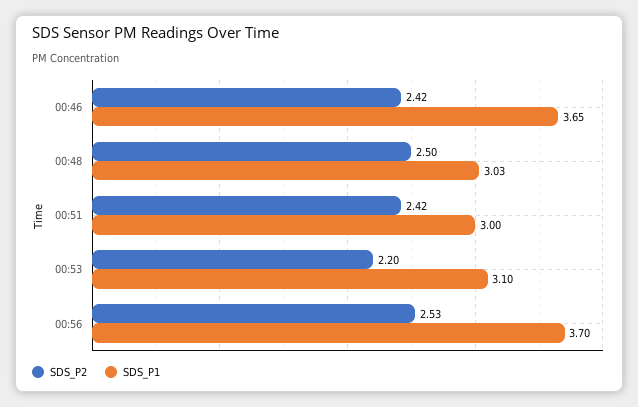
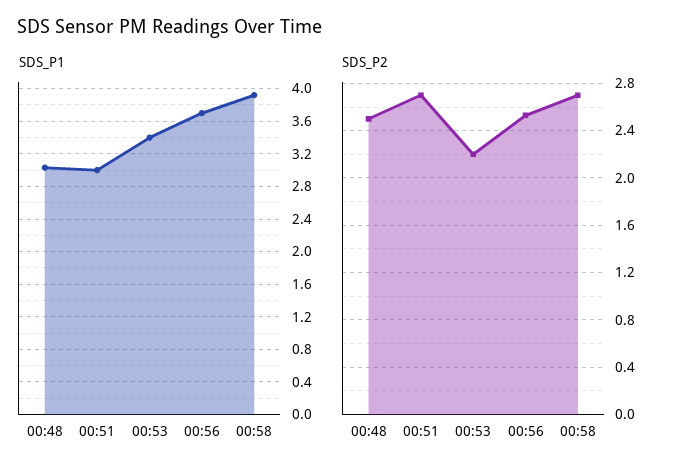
SDS_P2, 00:46: 2.42 -> none
SDS_P1, 00:46: 3.65 -> none
SDS_P2, 00:51: 2.42 -> 2.7
SDS_P1, 00:53: 3.1 -> 3.4
SDS_P1, 00:58: none -> 3.9
SDS_P2, 00:58: none -> 2.7

